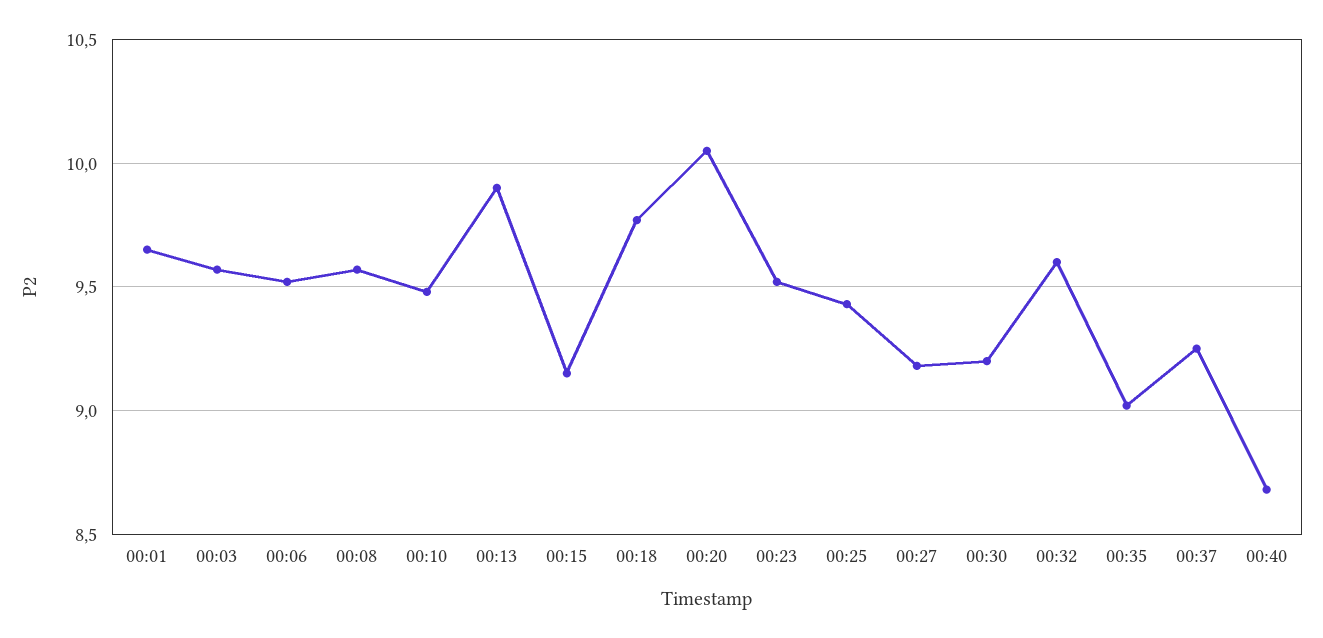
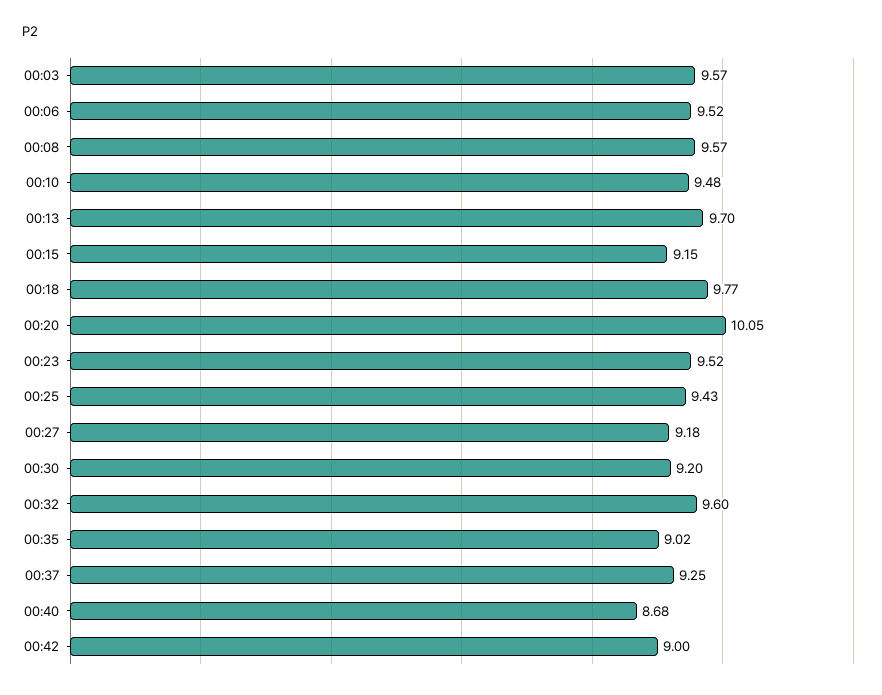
00:01: 9.65 -> none
00:13: 9.9 -> 9.7
00:42: none -> 9

